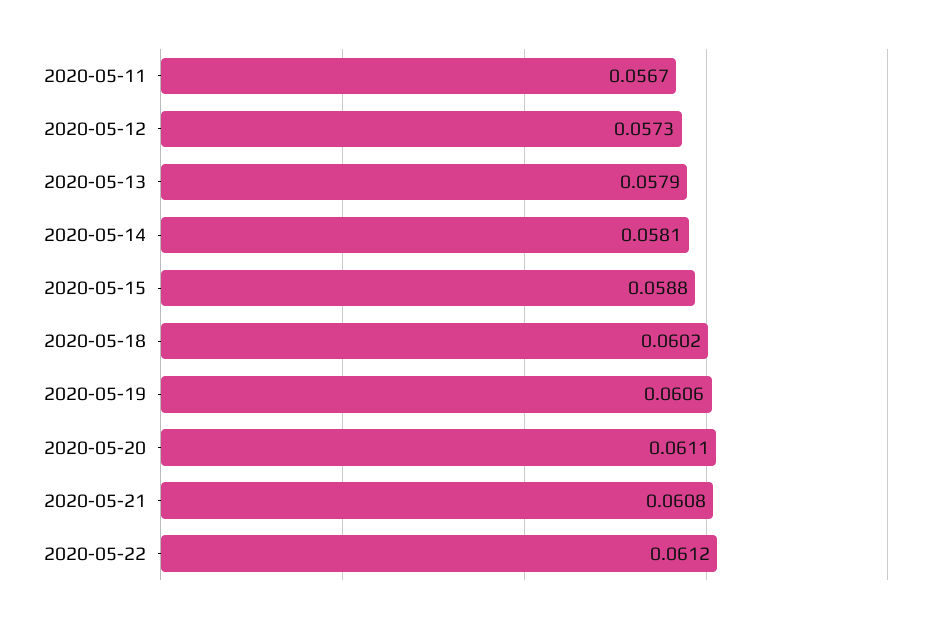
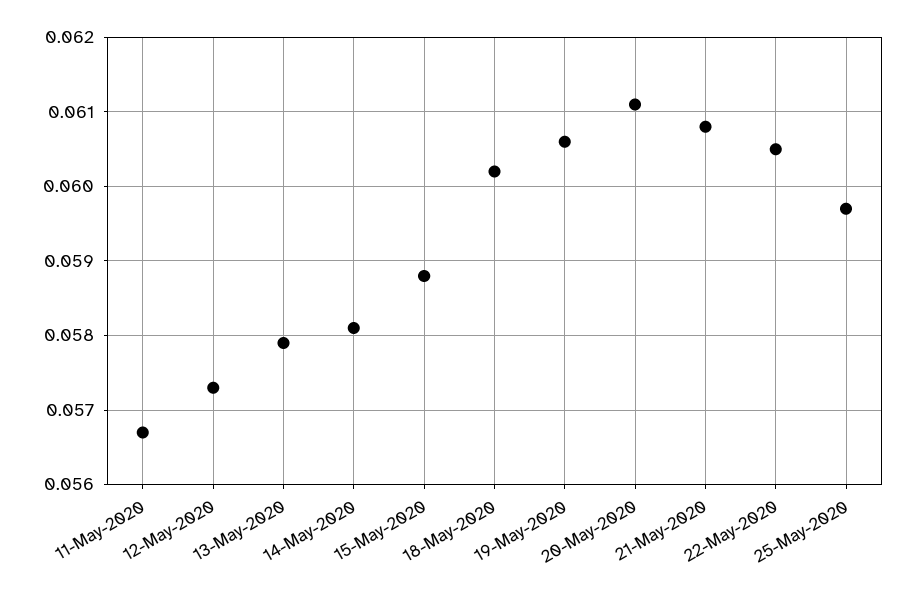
2020-05-22: 0.0612 -> 0.0605
25-May-2020: none -> 0.0597

